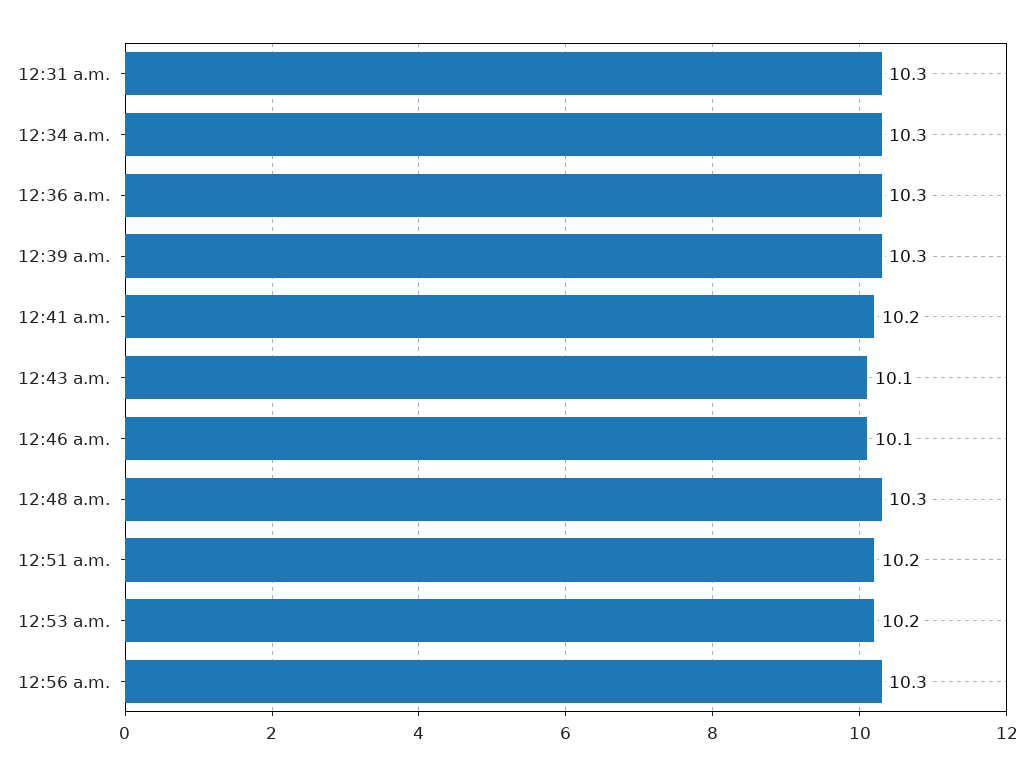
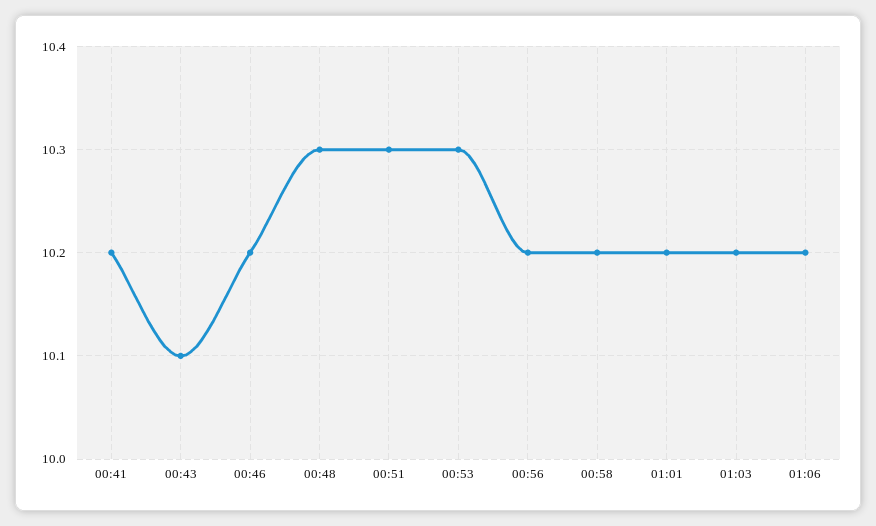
12:31 a.m.: 10.3 -> none
12:34 a.m.: 10.3 -> none
12:36 a.m.: 10.3 -> none
12:39 a.m.: 10.3 -> none
12:46 a.m.: 10.1 -> 10.2
12:51 a.m.: 10.2 -> 10.3
12:53 a.m.: 10.2 -> 10.3
12:56 a.m.: 10.3 -> 10.2
00:58: none -> 10.2
01:01: none -> 10.2
01:03: none -> 10.2
01:06: none -> 10.2

